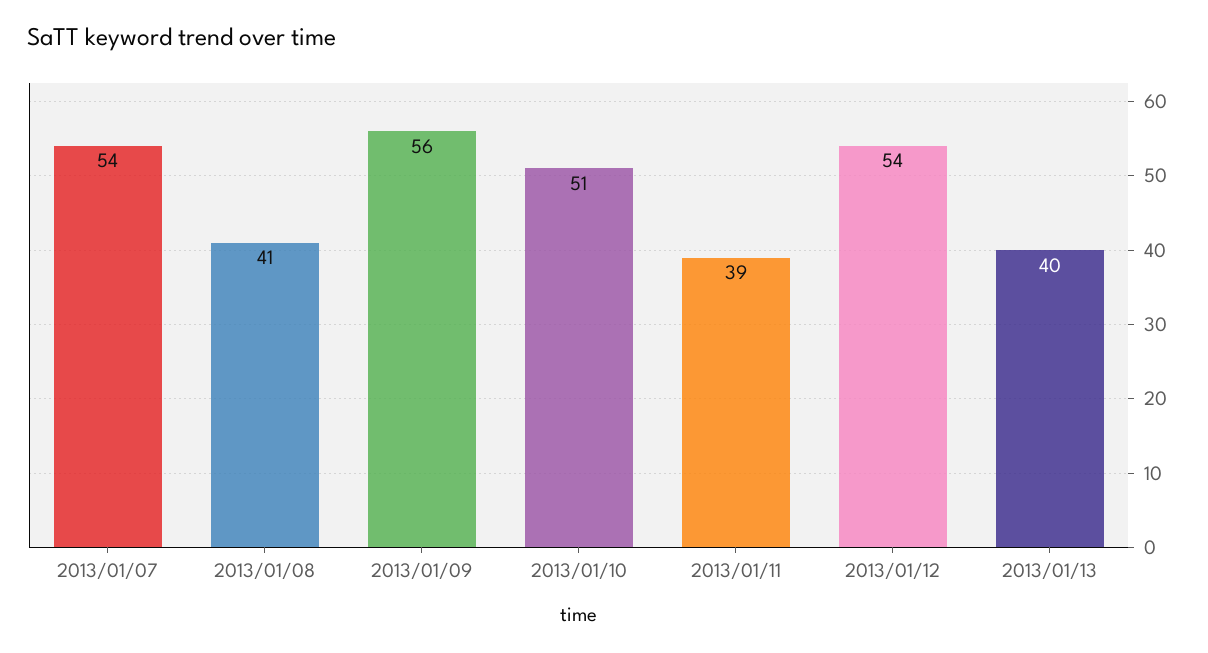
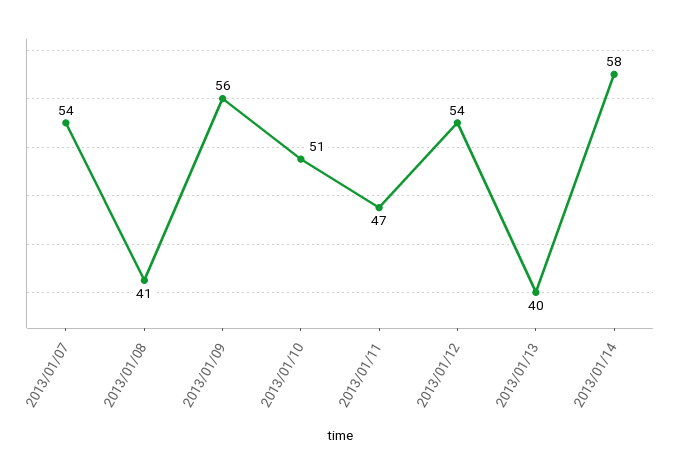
2013/01/11: 39 -> 47
2013/01/14: none -> 58

